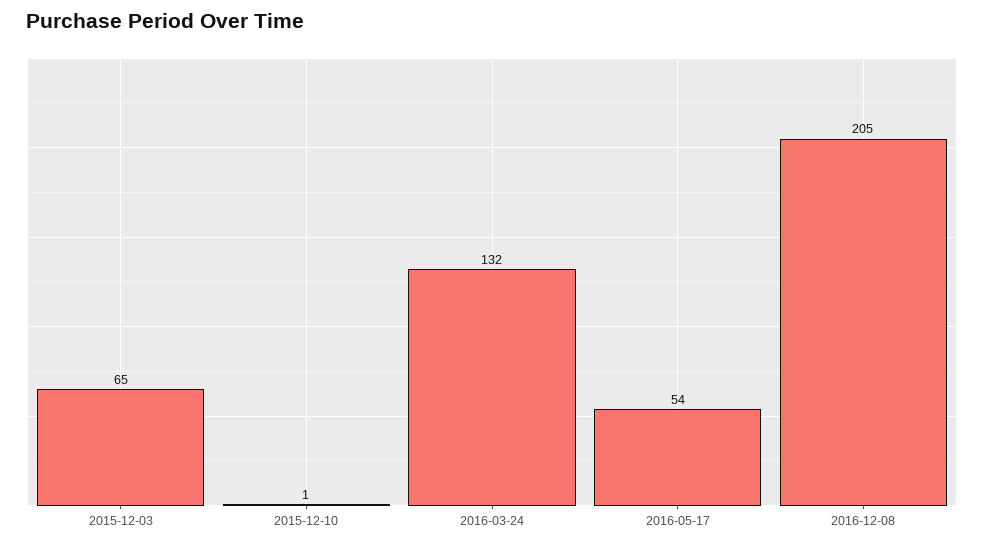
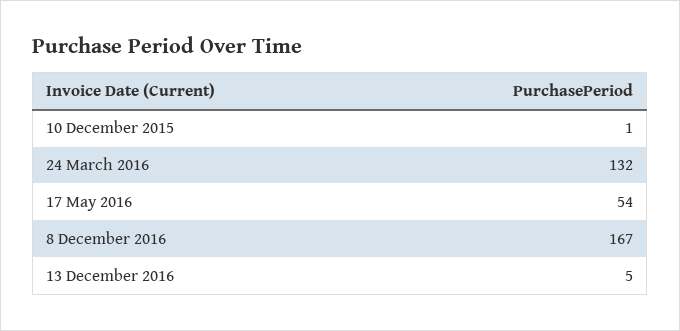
2015-12-03: 65 -> none
2016-12-08: 205 -> 167
13 December 2016: none -> 5

